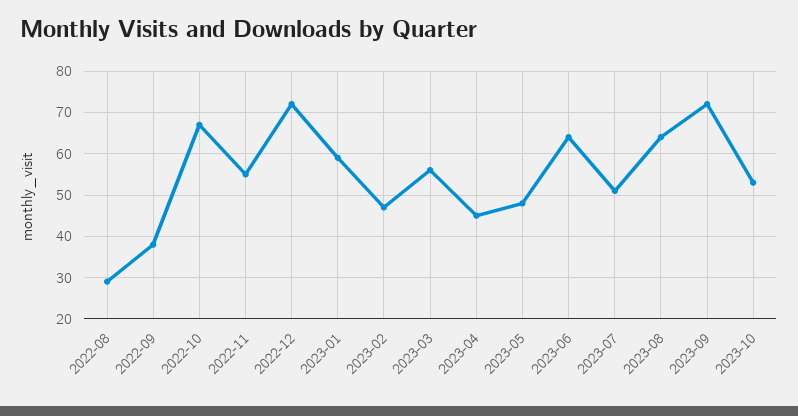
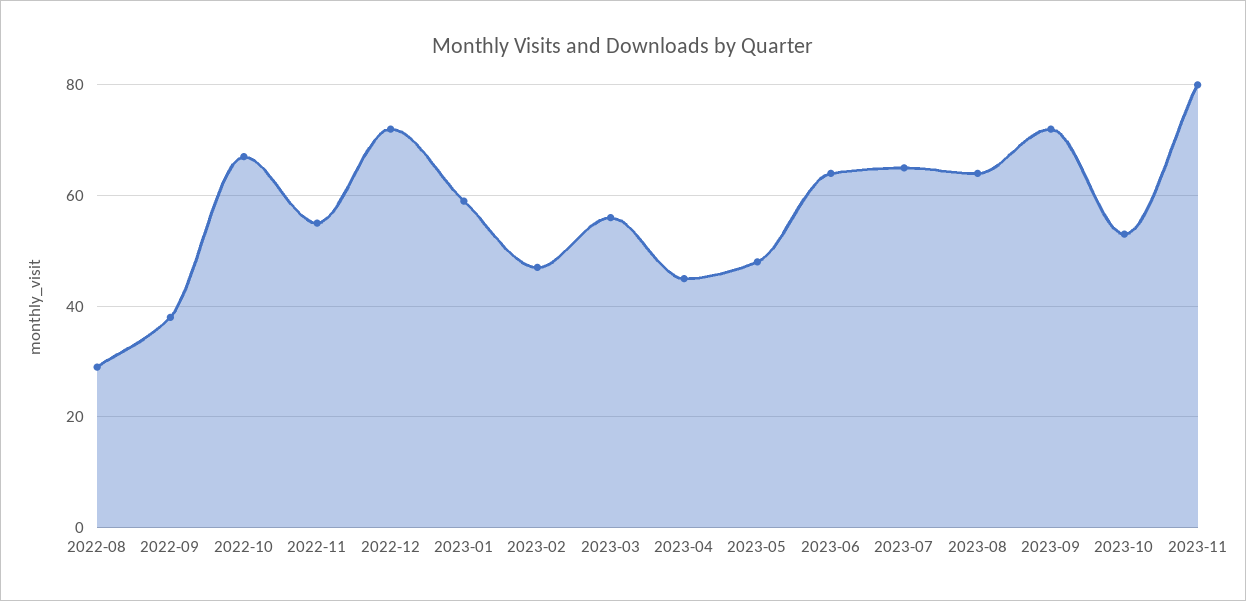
2023-07: 50 -> 65
2023-11: none -> 80

